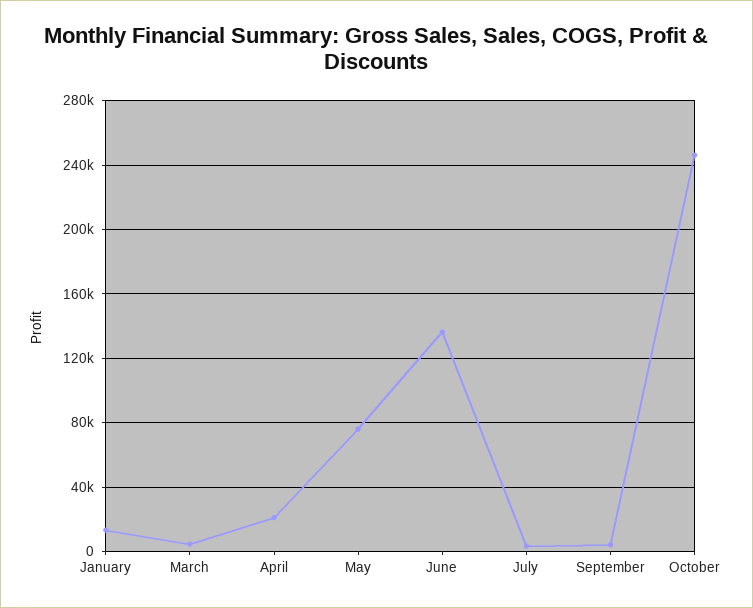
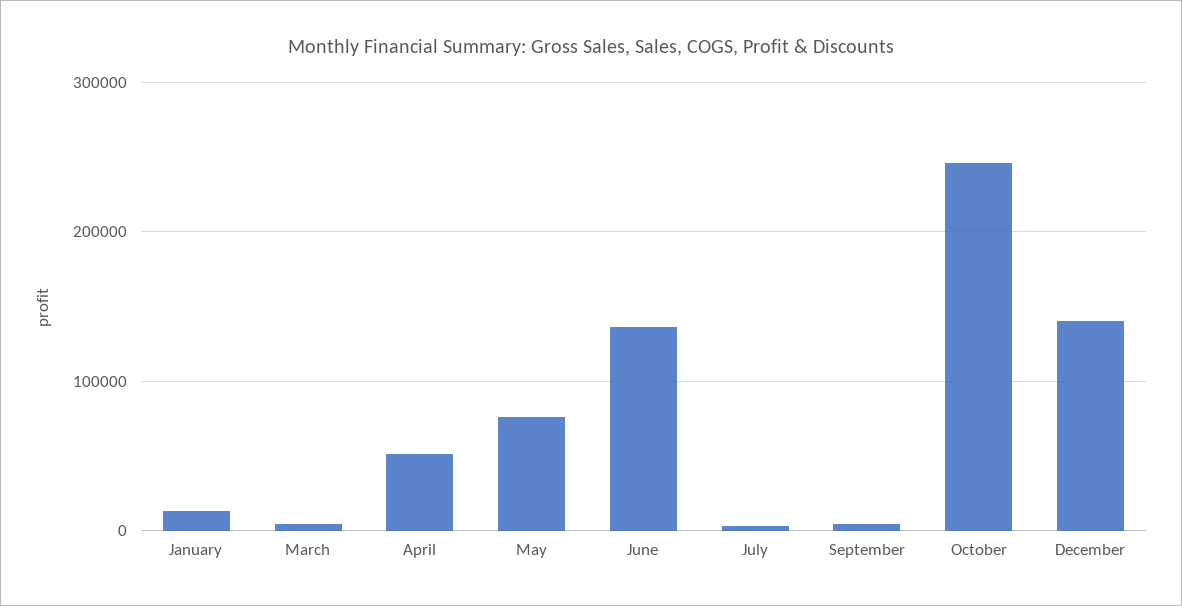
April: 20000 -> 50000
December: none -> 140000

